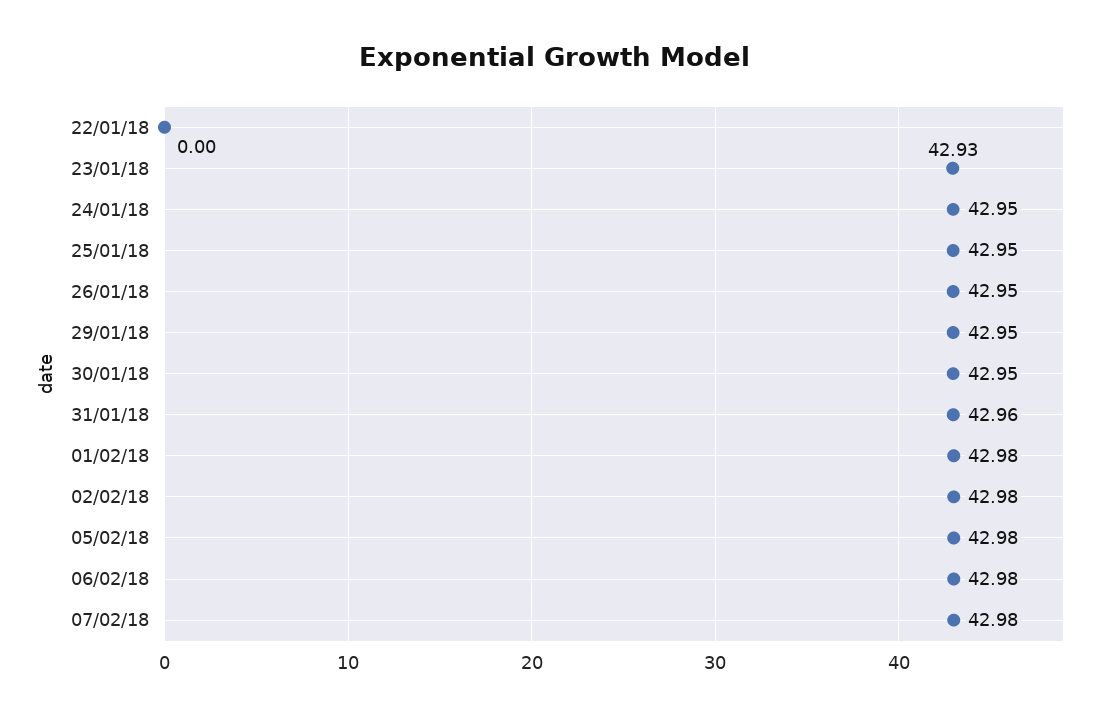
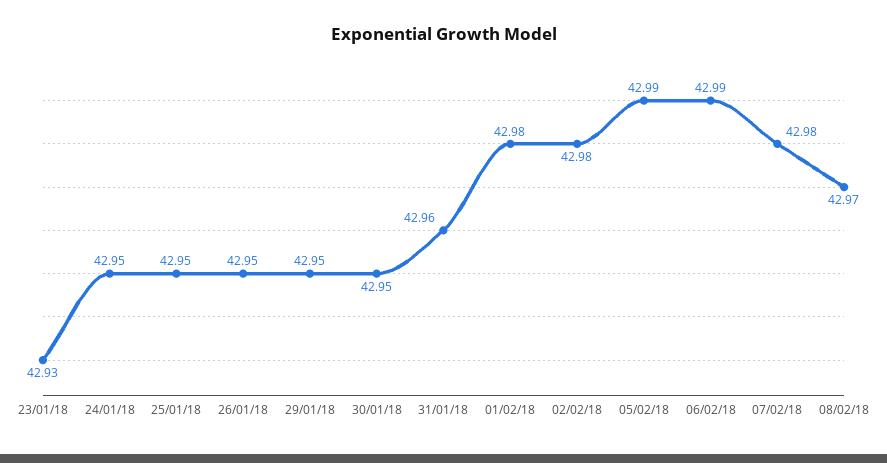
22/01/18: 0 -> none
05/02/18: 42.98 -> 42.99
06/02/18: 42.98 -> 42.99
08/02/18: none -> 42.97

